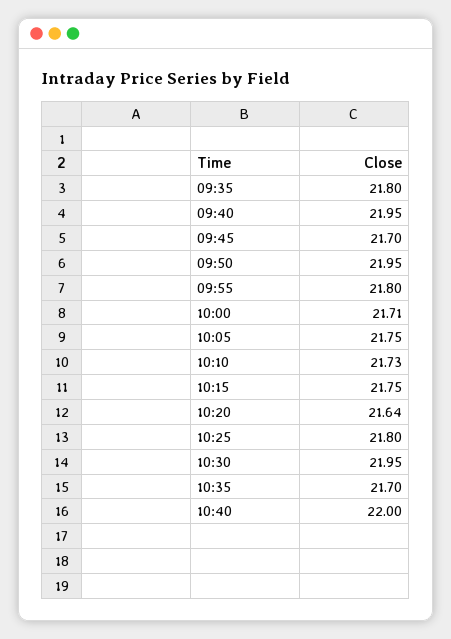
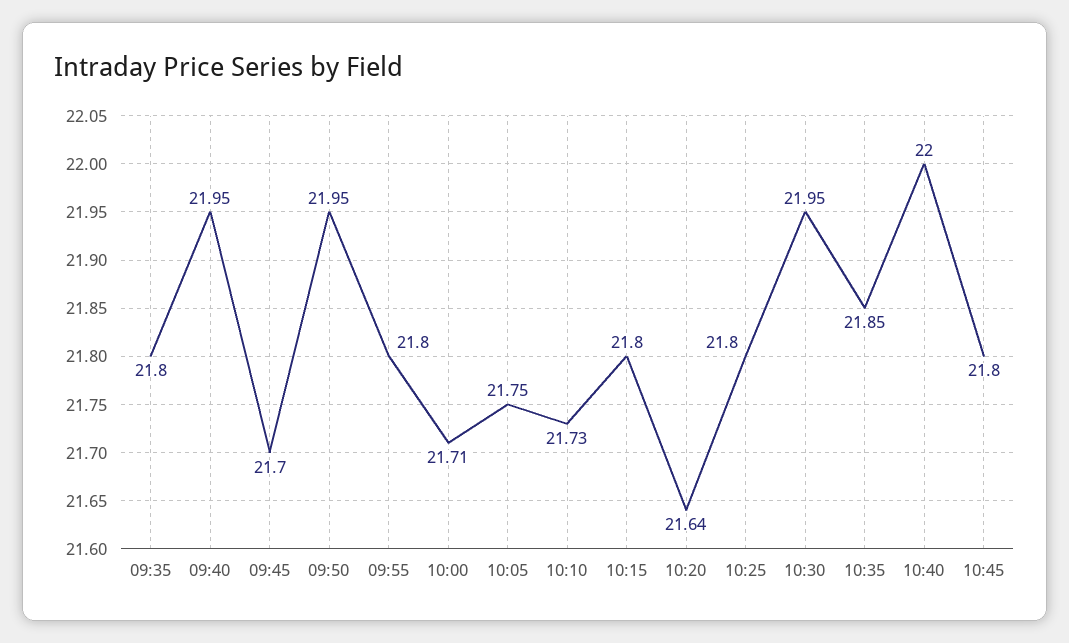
10:15: 21.75 -> 21.8
10:35: 21.7 -> 21.85
10:45: none -> 21.8

